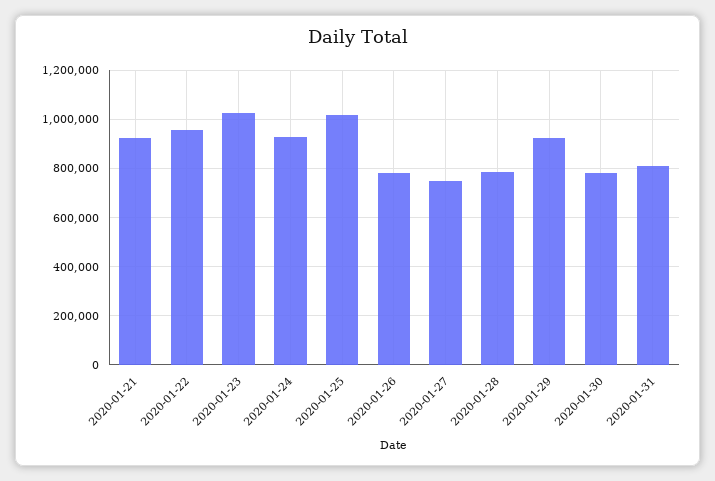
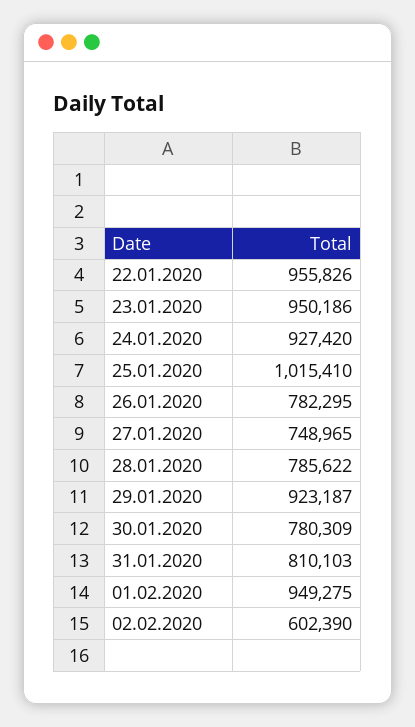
2020-01-21: 925000 -> none
2020-01-23: 1025000 -> 950186
01.02.2020: none -> 949275
02.02.2020: none -> 602390

